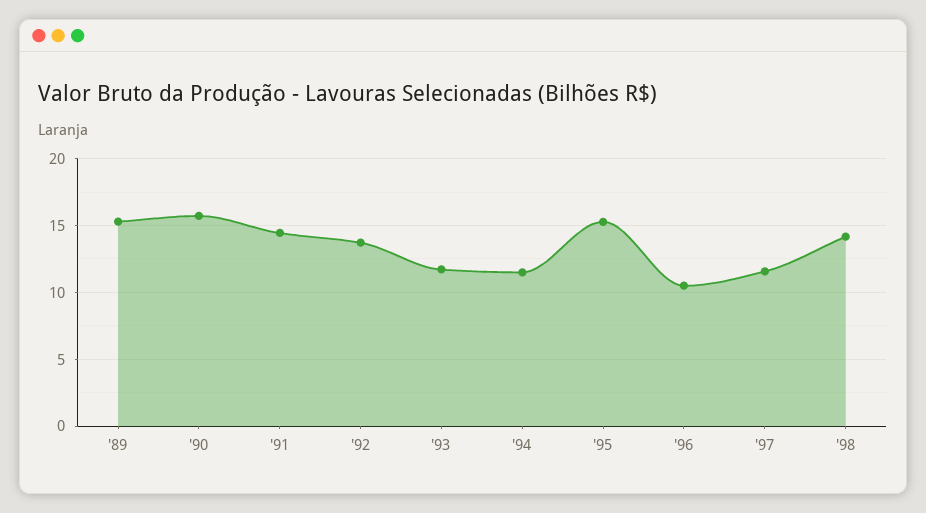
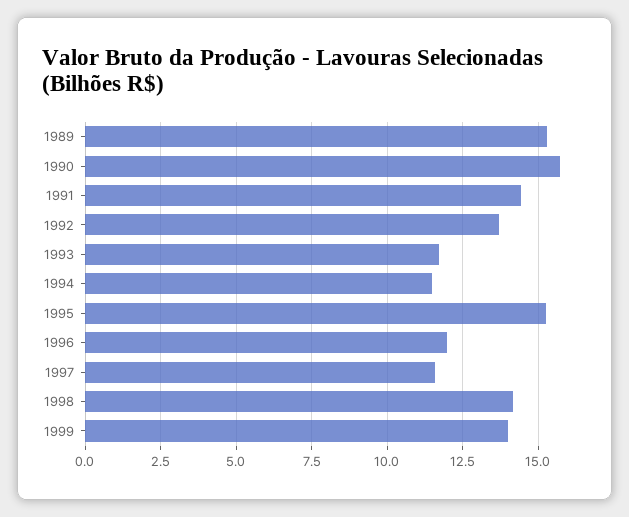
'96: 10.5 -> 12
1999: none -> 14

